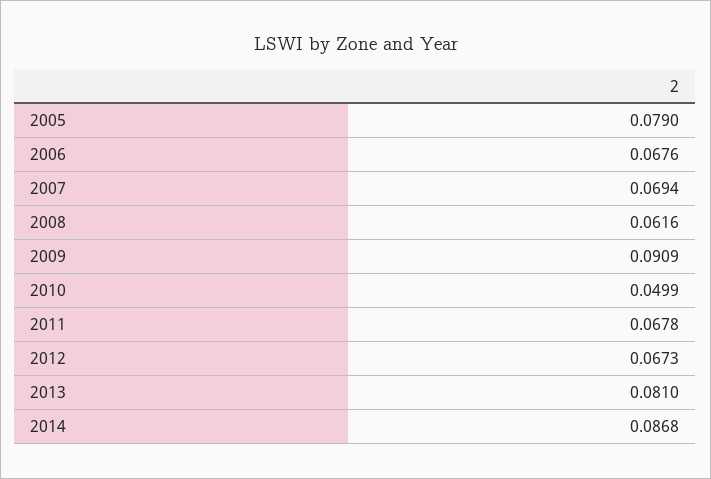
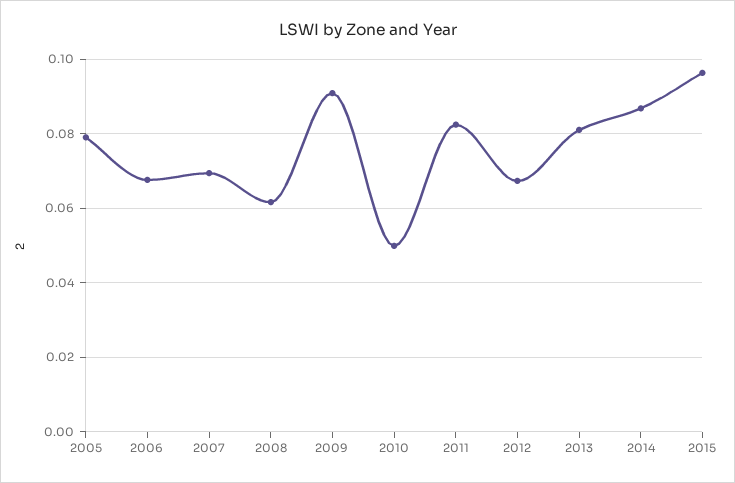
2011: 0.0678 -> 0.082
2015: none -> 0.096

